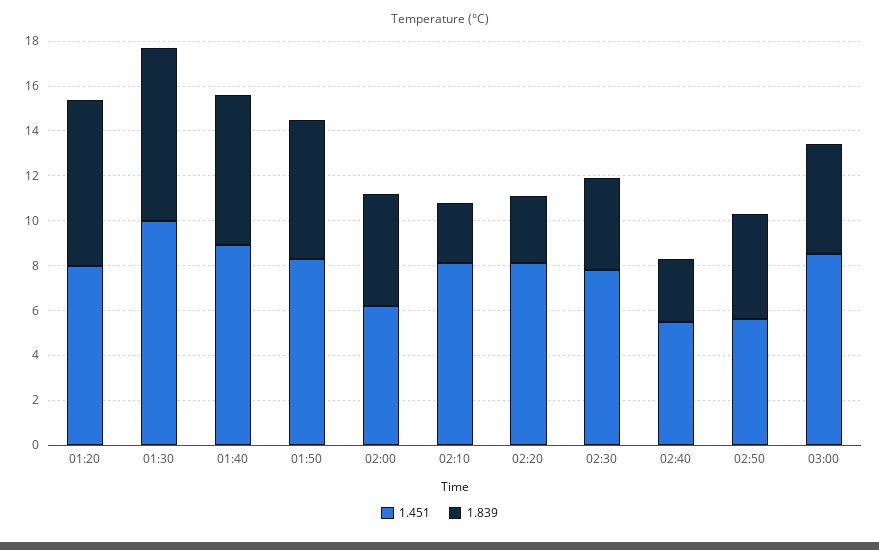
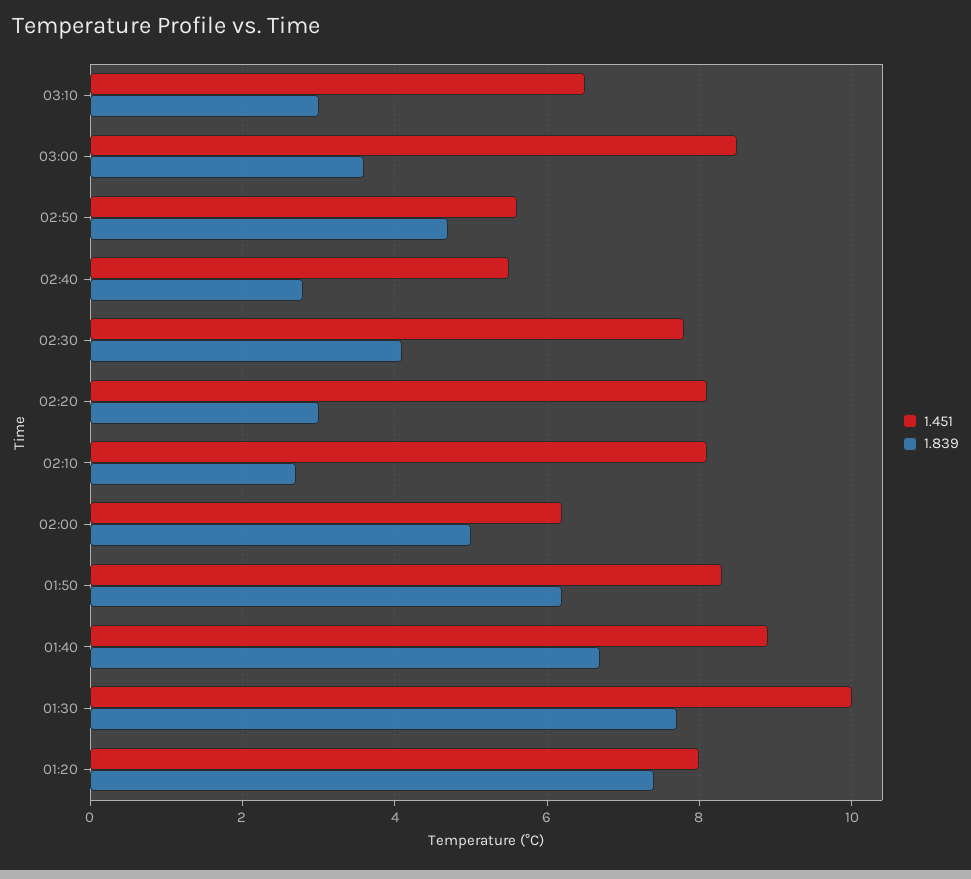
1.839, 03:00: 5 -> 3.5
1.451, 03:10: none -> 6.5
1.839, 03:10: none -> 3

